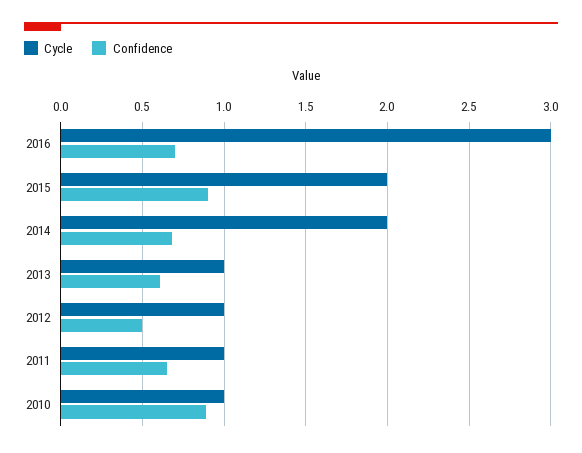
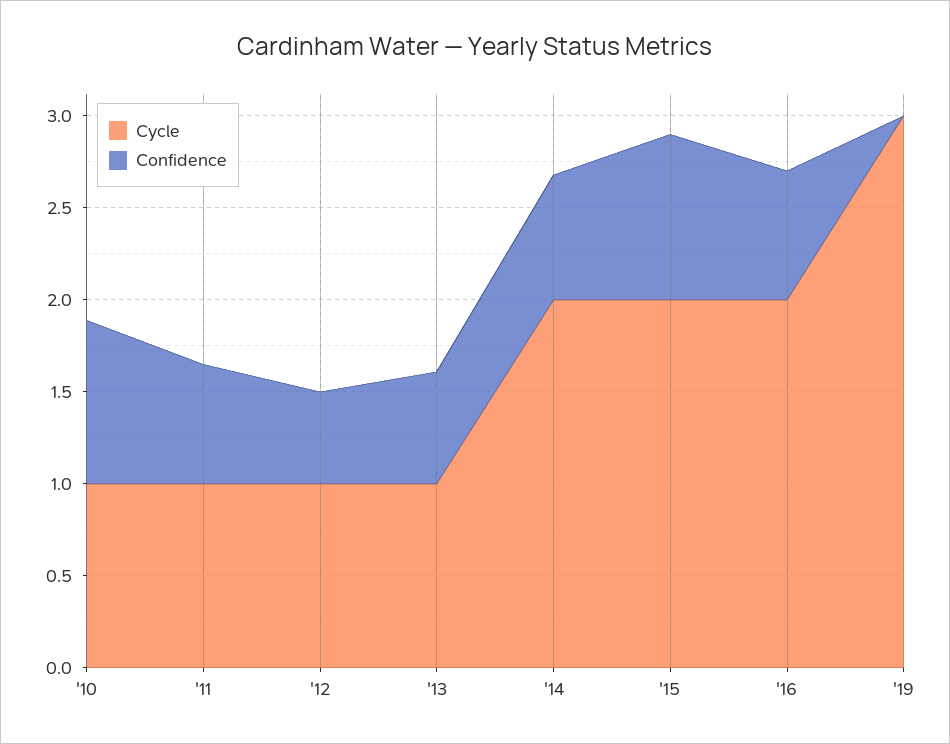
Cycle, 2016: 3 -> 2
Cycle, '19: none -> 3
Confidence, '19: none -> 0

